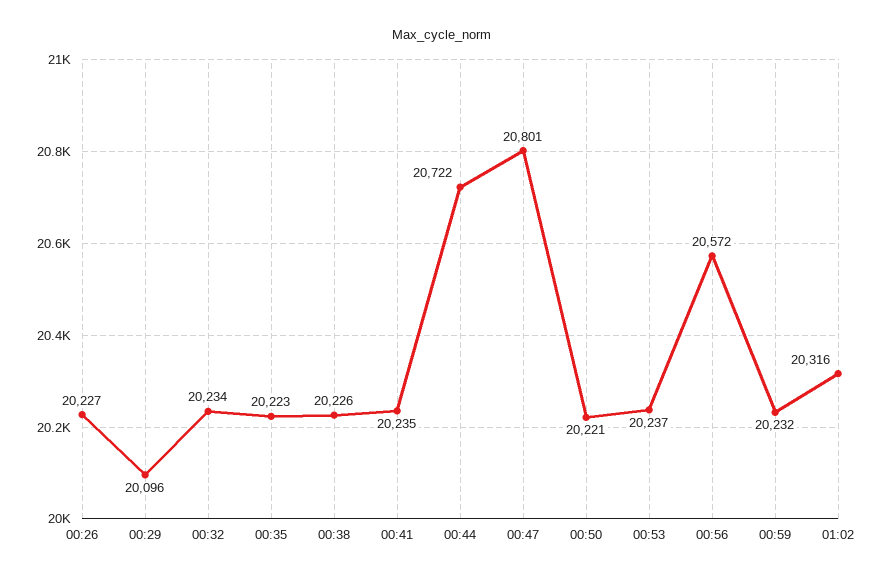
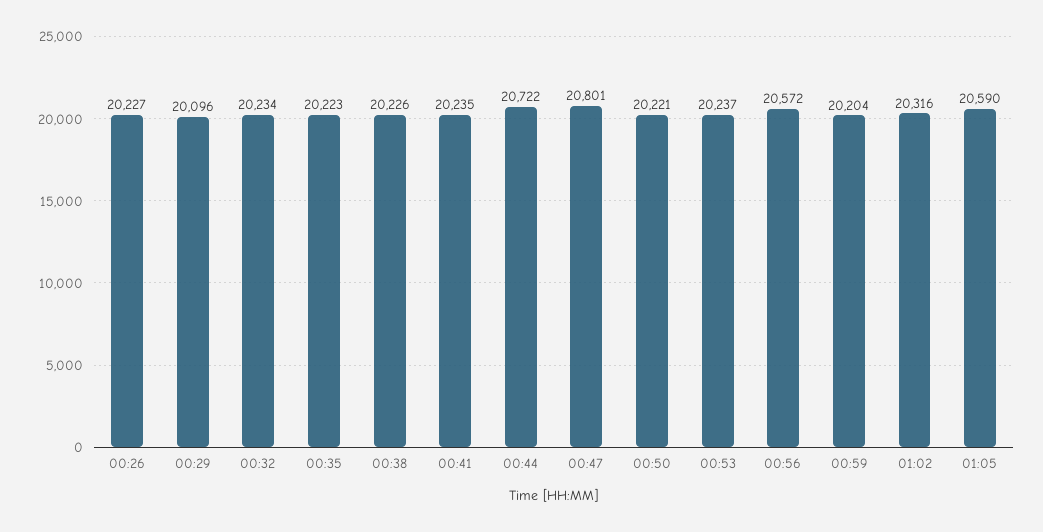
00:59: 20232 -> 20204
01:05: none -> 20590

